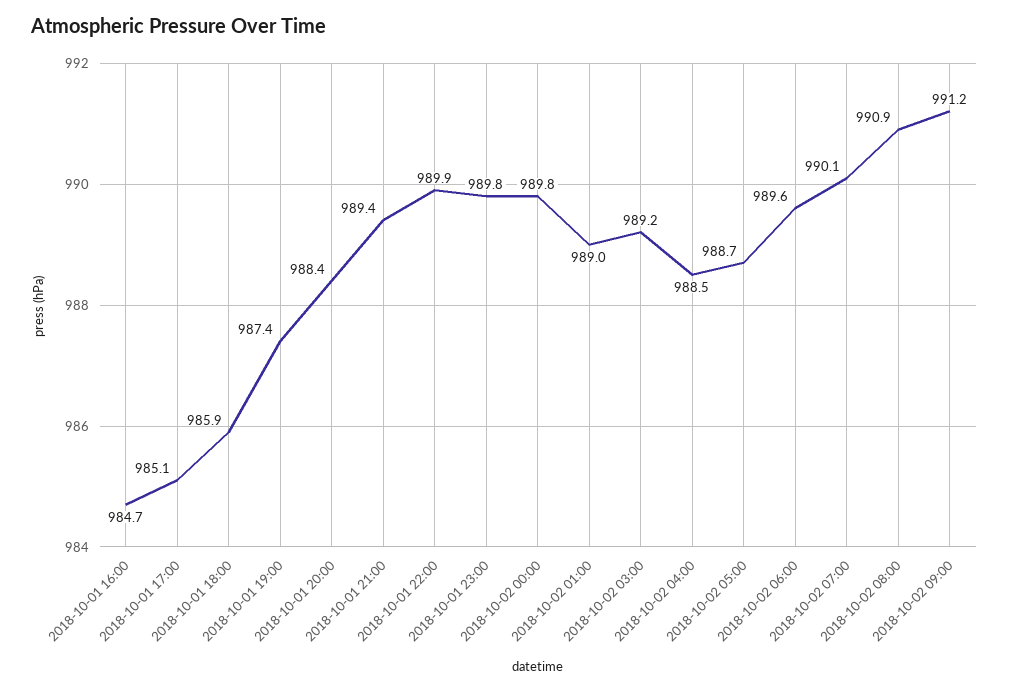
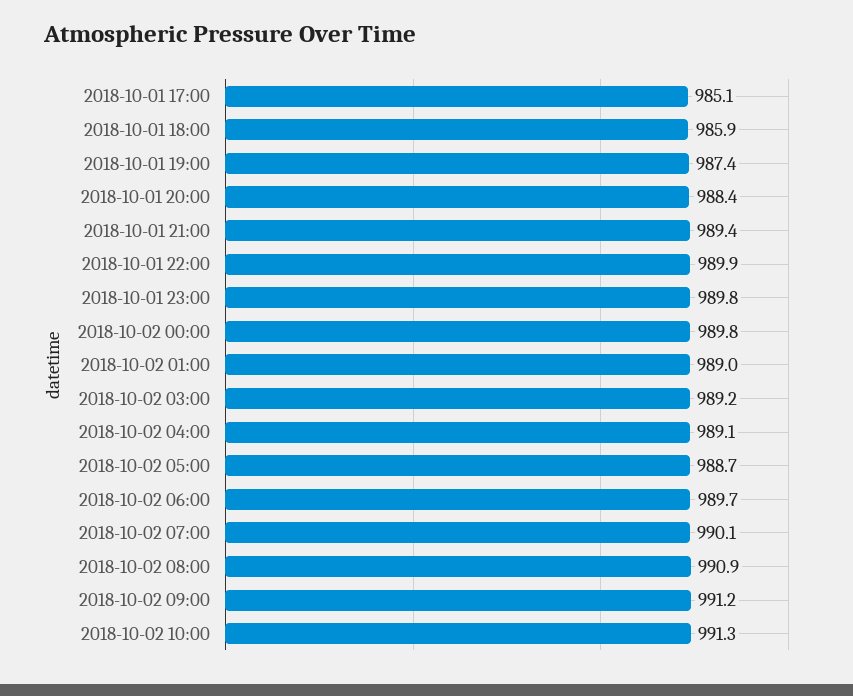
2018-10-01 16:00: 984.7 -> none
2018-10-02 04:00: 988.5 -> 989.1
2018-10-02 06:00: 989.6 -> 989.7
2018-10-02 10:00: none -> 991.3

